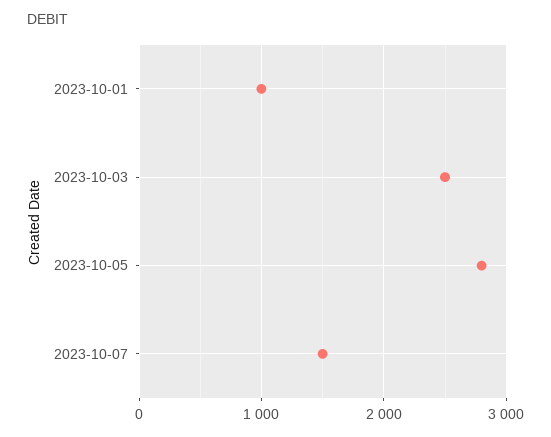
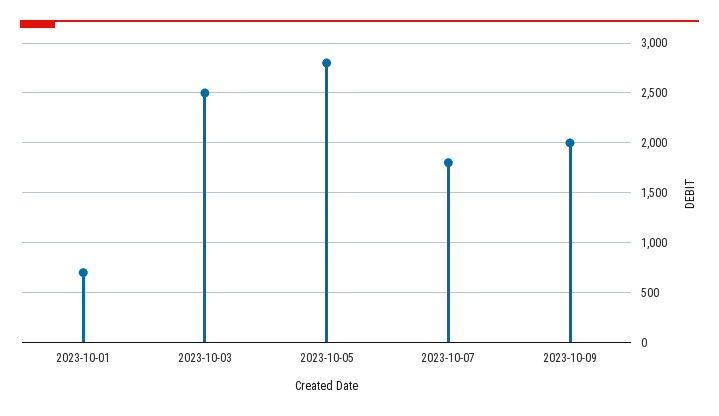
2023-10-01: 1000 -> 700
2023-10-07: 1500 -> 1800
2023-10-09: none -> 2000

